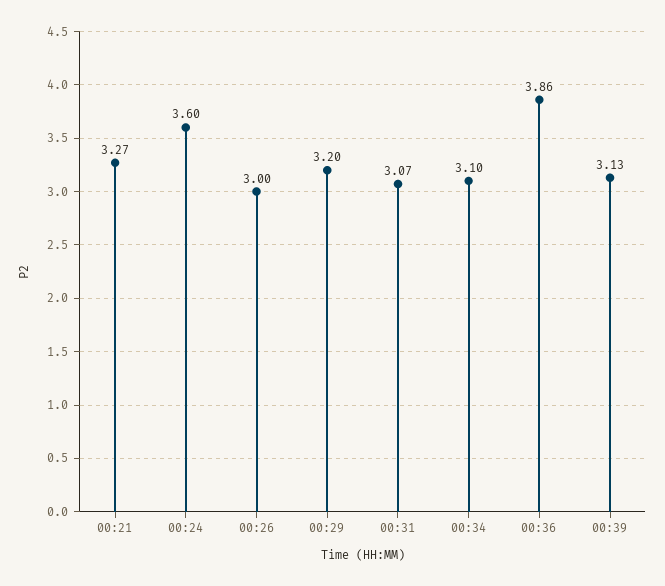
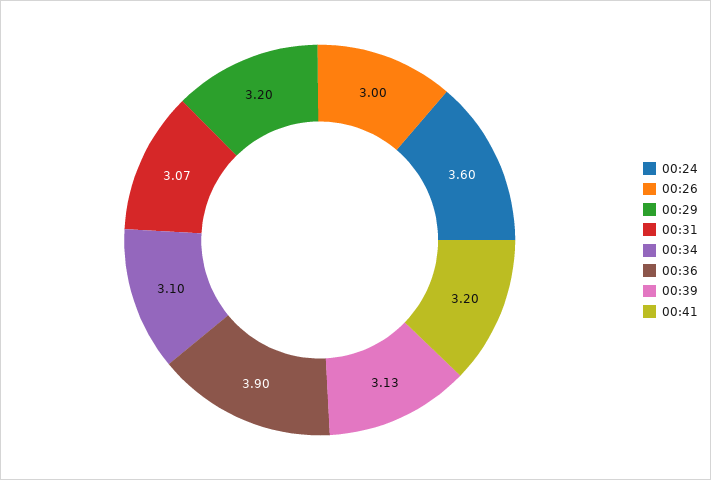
00:21: 3.27 -> none
00:36: 3.86 -> 3.9
00:41: none -> 3.2

